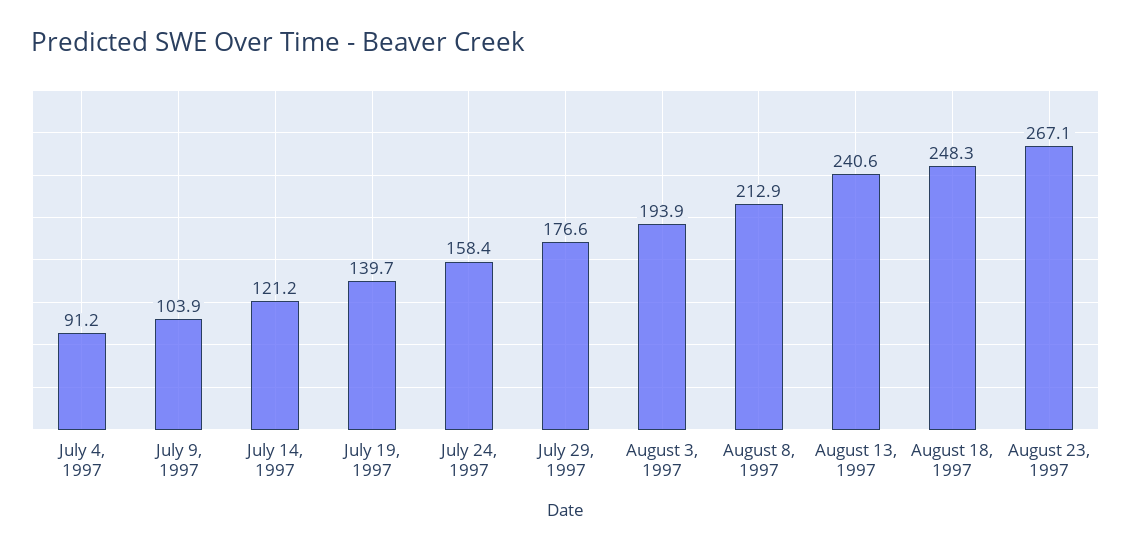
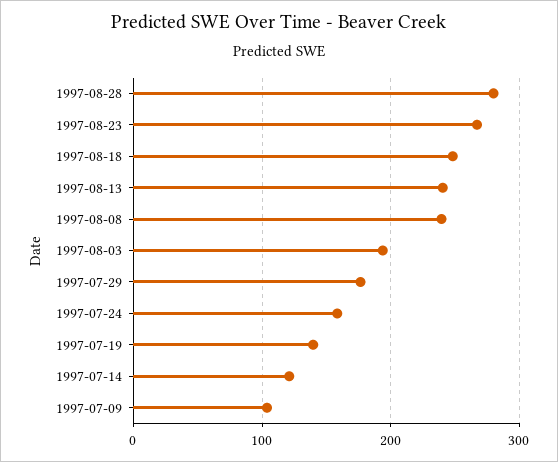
July 4, 1997: 91.2 -> none
August 8, 1997: 212.9 -> 240
1997-08-28: none -> 280

